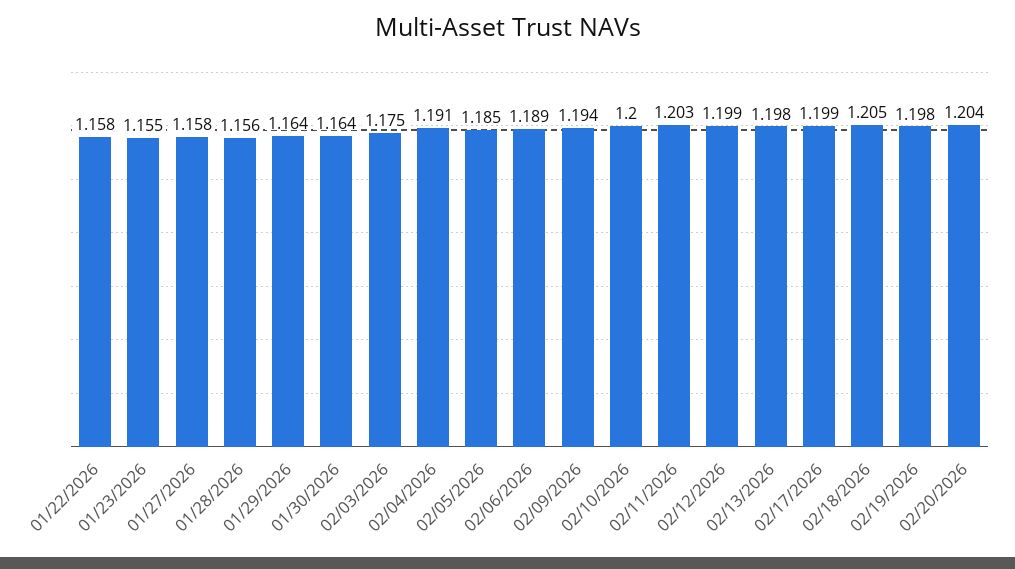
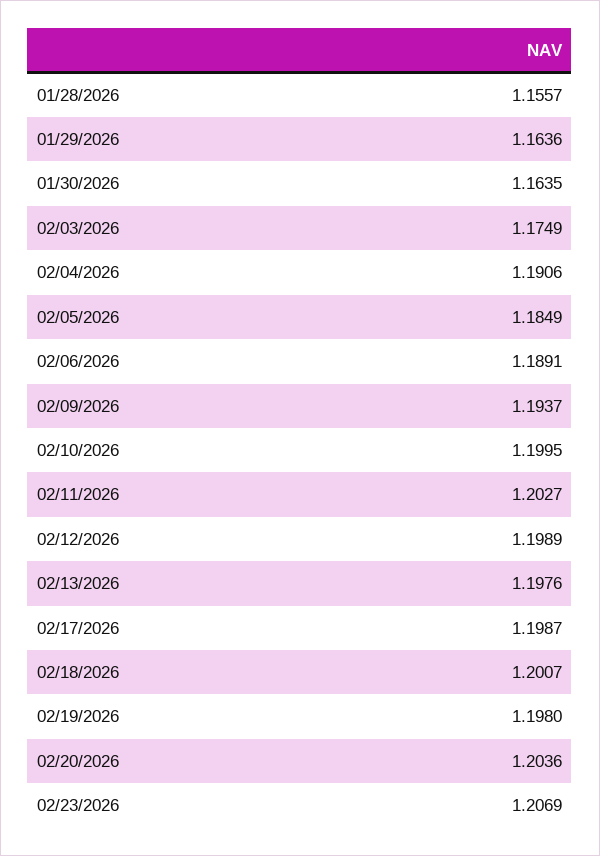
01/22/2026: 1.158 -> none
01/23/2026: 1.155 -> none
01/27/2026: 1.158 -> none
02/18/2026: 1.205 -> 1.2007
02/23/2026: none -> 1.2069

